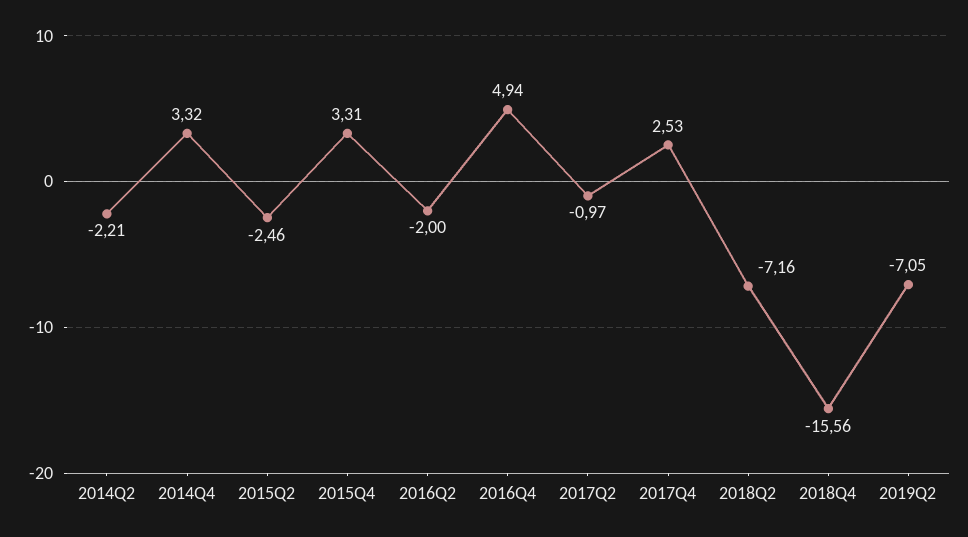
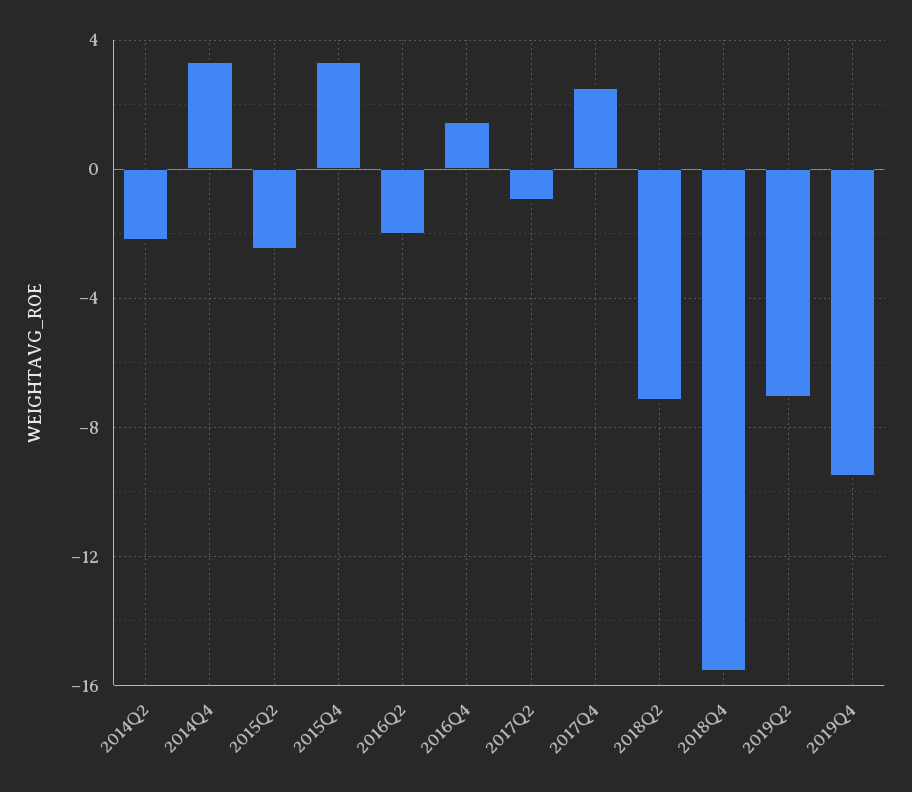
2016Q4: 4.94 -> 1.5
2019Q4: none -> -9.5

